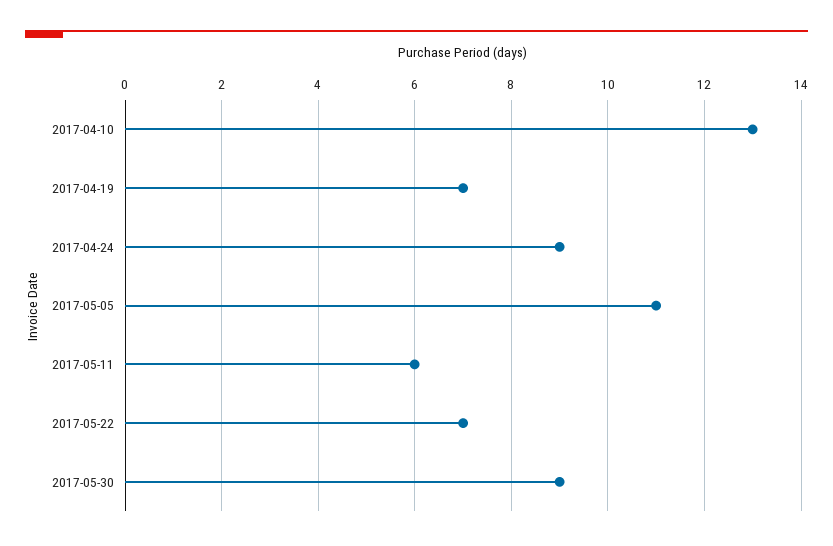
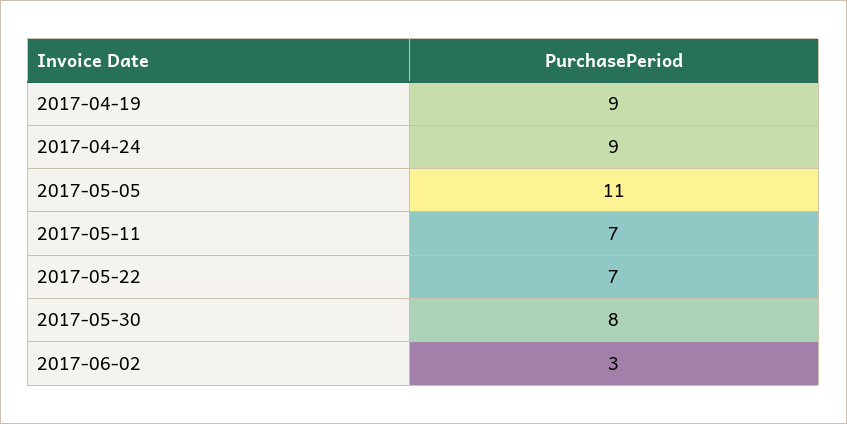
2017-04-10: 13 -> none
2017-04-19: 7 -> 9
2017-05-11: 6 -> 7
2017-05-30: 9 -> 8
2017-06-02: none -> 3

